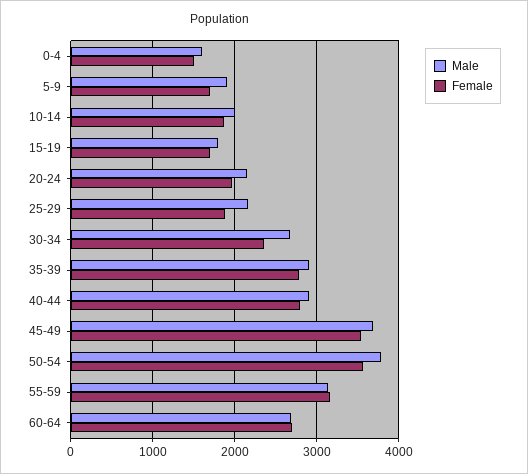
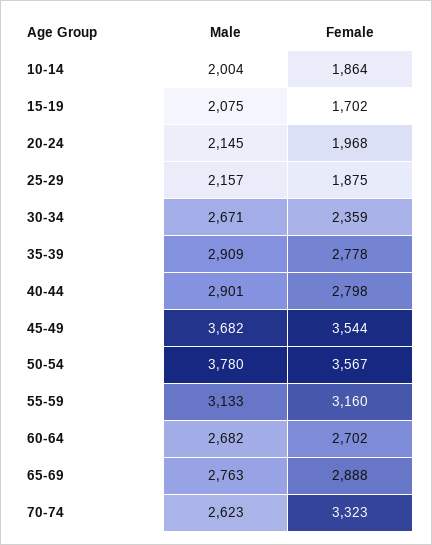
Male, 0-4: 1600 -> none
Female, 0-4: 1500 -> none
Male, 5-9: 1900 -> none
Female, 5-9: 1700 -> none
Male, 15-19: 1800 -> 2075
Male, 65-69: none -> 2763
Female, 65-69: none -> 2888
Male, 70-74: none -> 2623
Female, 70-74: none -> 3323

